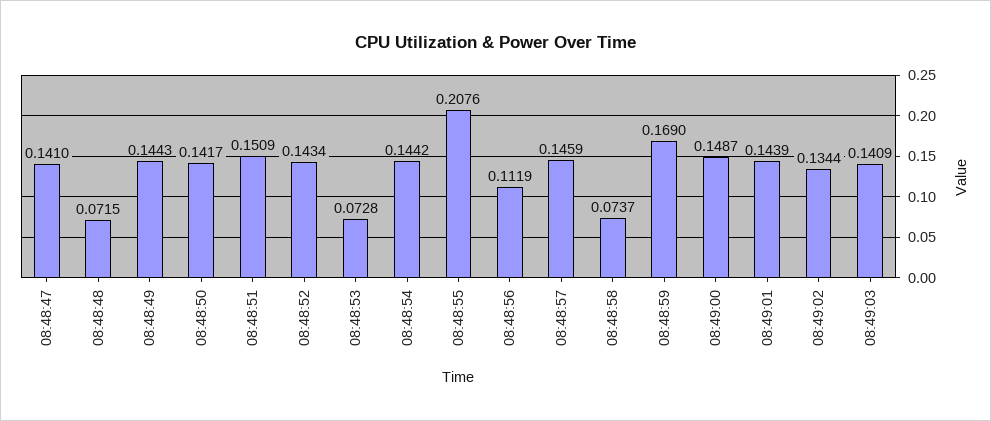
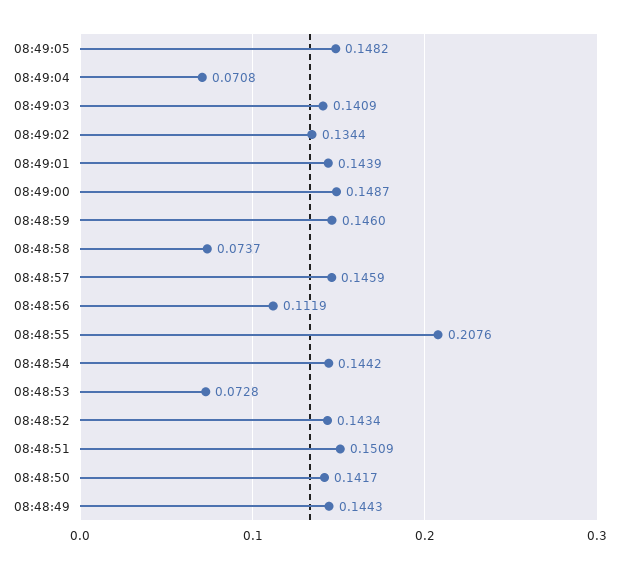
08:48:47: 0.141 -> none
08:48:48: 0.0715 -> none
08:48:59: 0.169 -> 0.146
08:49:05: none -> 0.1482
08:49:04: none -> 0.0708

